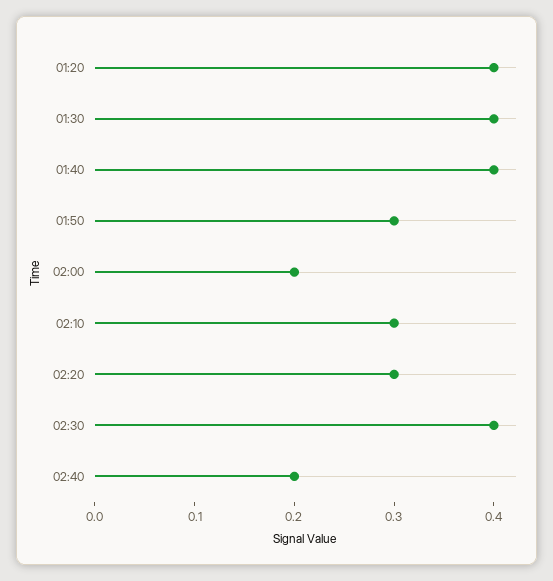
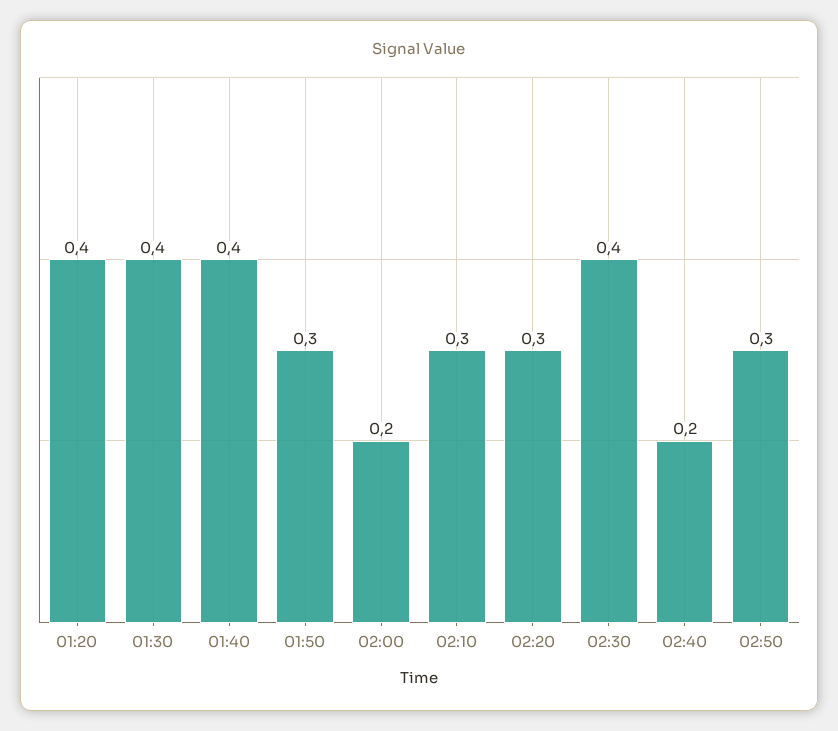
02:50: none -> 0.3

